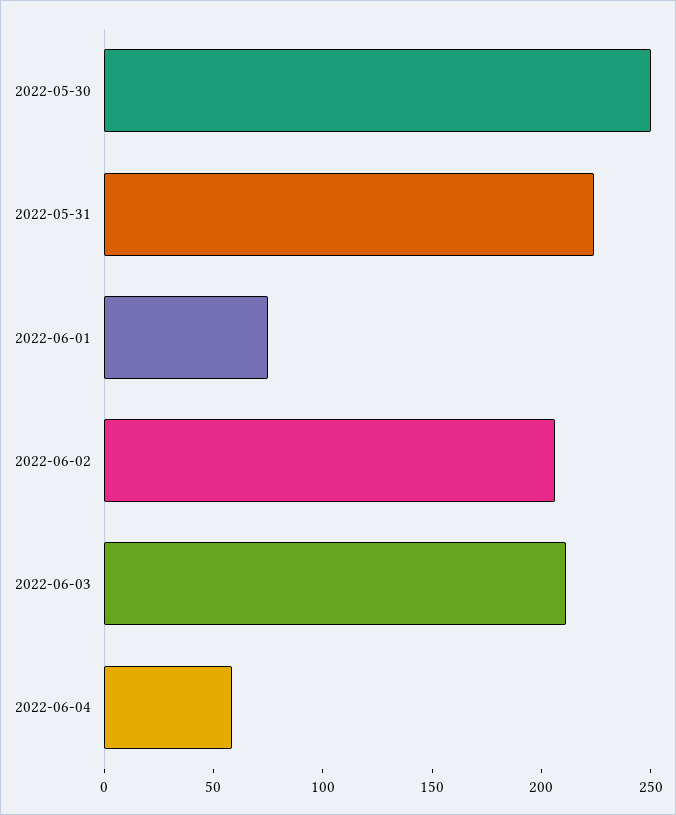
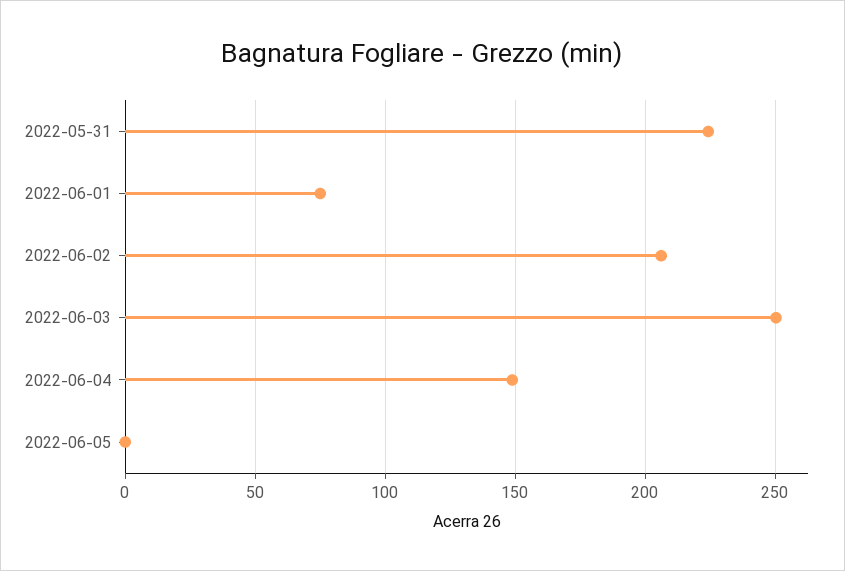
2022-05-30: 250 -> none
2022-06-03: 210 -> 250
2022-06-04: 60 -> 150
2022-06-05: none -> 0

